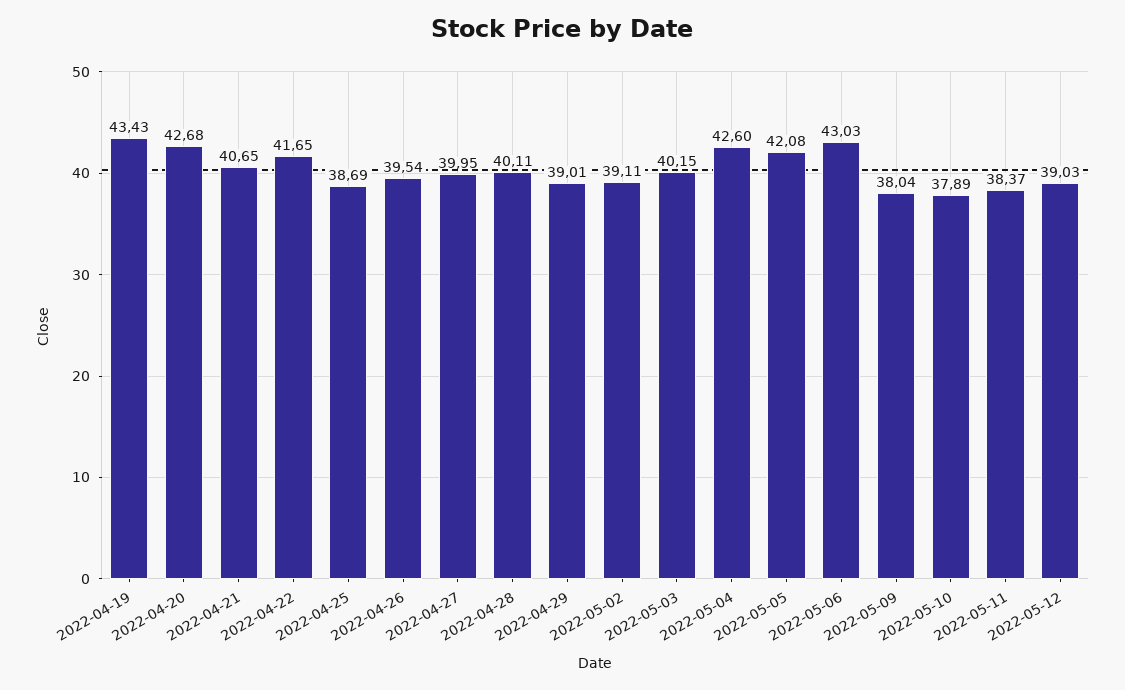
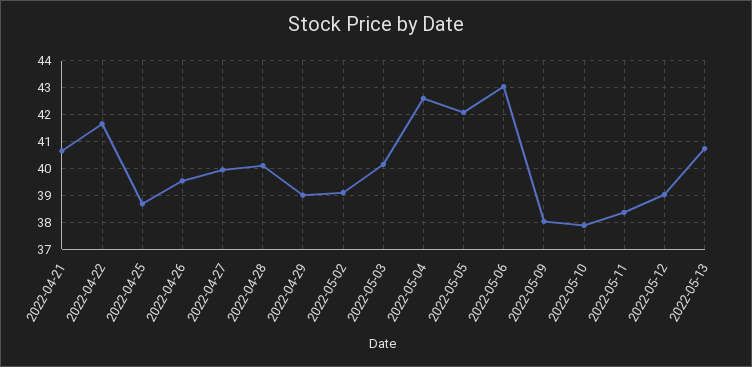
2022-04-19: 43.43 -> none
2022-04-20: 42.68 -> none
2022-05-13: none -> 40.75

